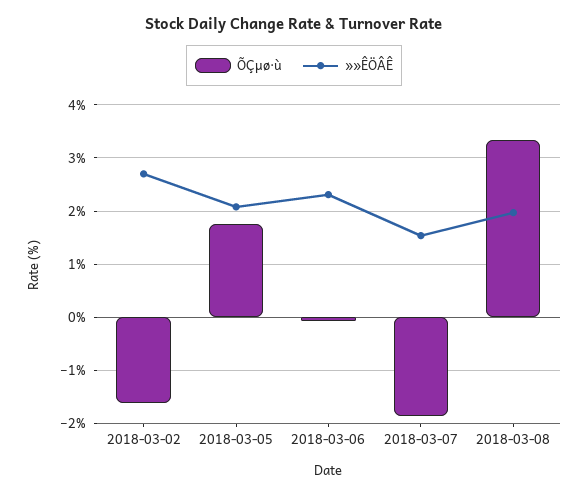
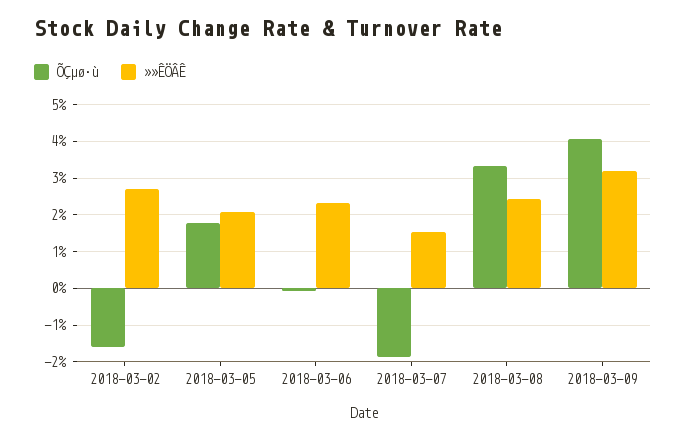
»»ÊÖÂÊ, 2018-03-08: 2 -> 2.4
ÕÇµø·ù, 2018-03-09: none -> 4
»»ÊÖÂÊ, 2018-03-09: none -> 3.2

